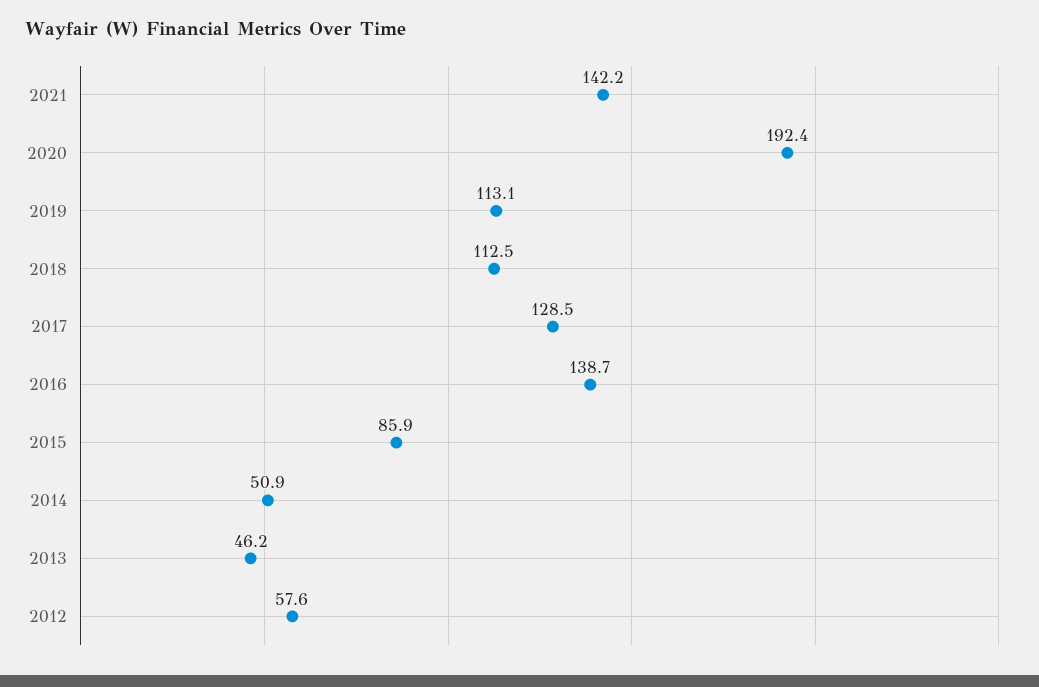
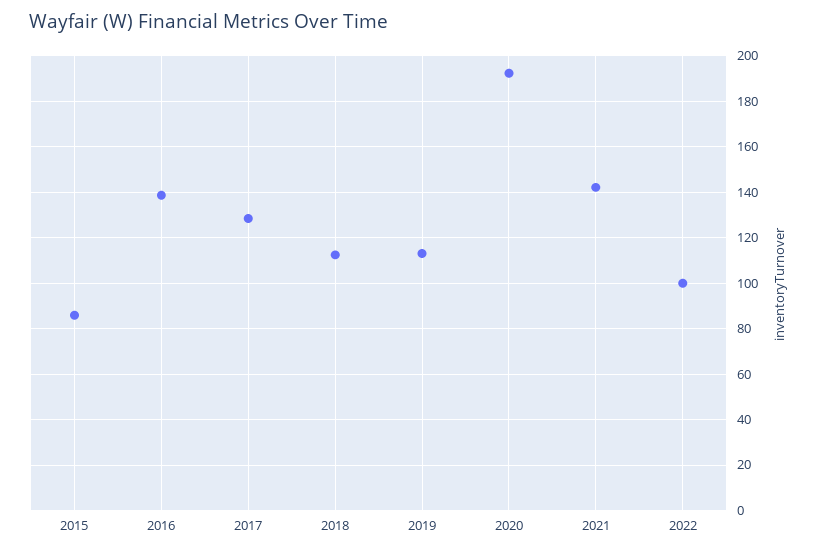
2014: 50.9 -> none
2013: 46.2 -> none
2012: 57.6 -> none
2022: none -> 100

